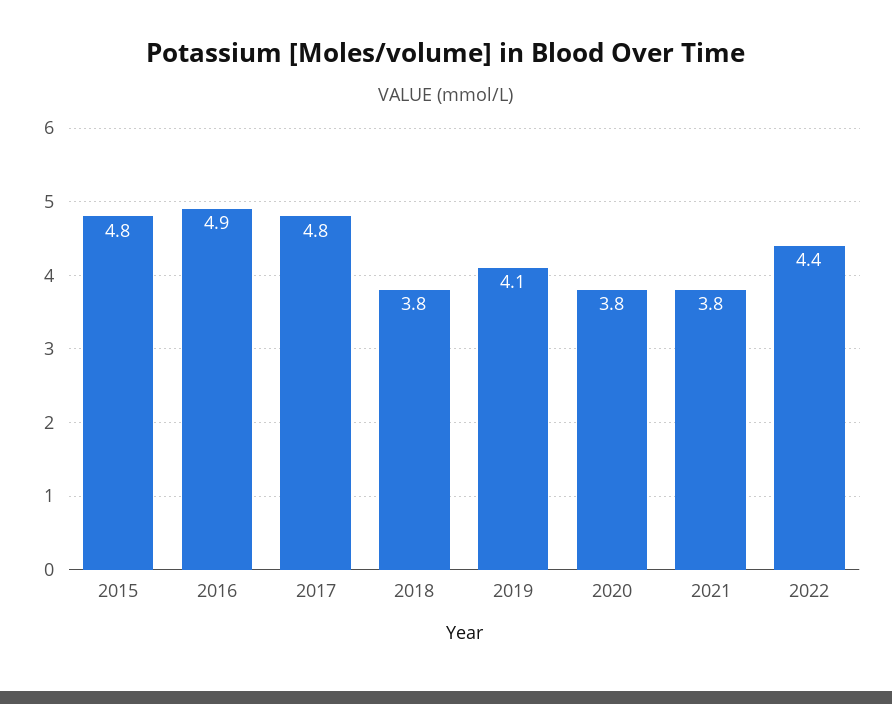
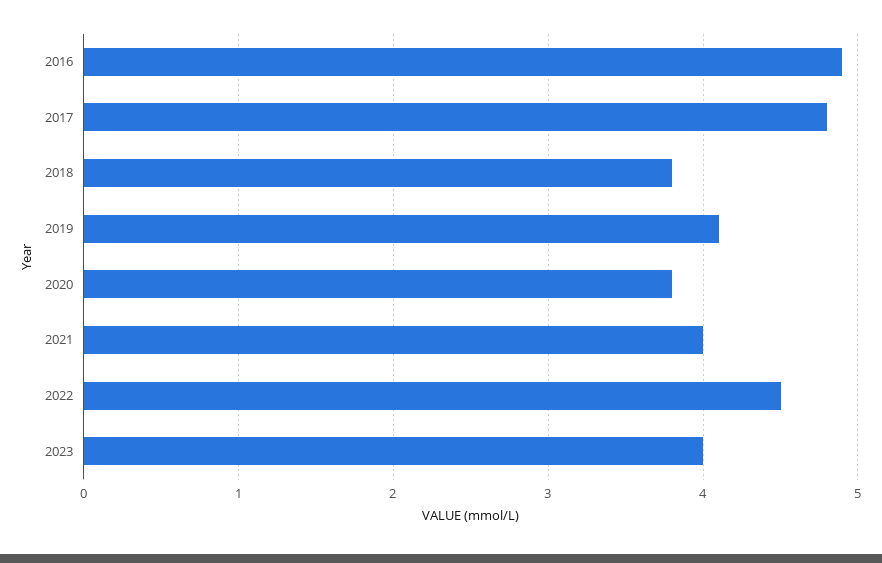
2015: 4.8 -> none
2021: 3.8 -> 4
2022: 4.4 -> 4.5
2023: none -> 4

